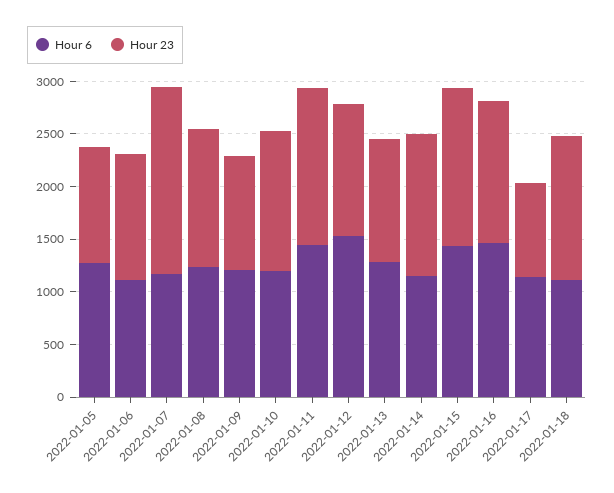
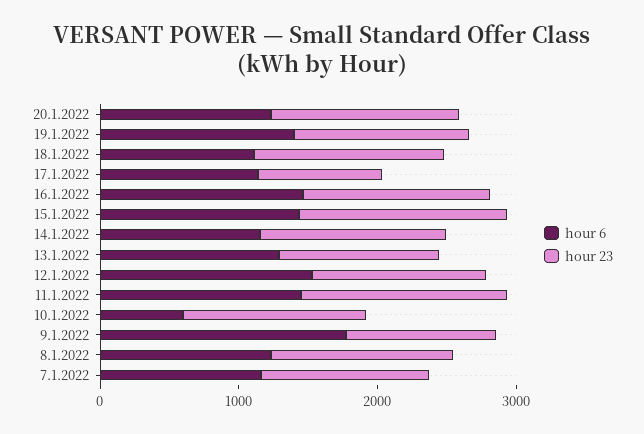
Hour 6, 2022-01-05: 1300 -> none
Hour 23, 2022-01-05: 1100 -> none
Hour 6, 2022-01-06: 1100 -> none
Hour 23, 2022-01-06: 1200 -> none
Hour 23, 2022-01-07: 1800 -> 1200
Hour 6, 2022-01-09: 1200 -> 1800
Hour 6, 2022-01-10: 1200 -> 600
Hour 6, 20.1.2022: none -> 1200
Hour 23, 20.1.2022: none -> 1400
Hour 6, 19.1.2022: none -> 1400
Hour 23, 19.1.2022: none -> 1200

